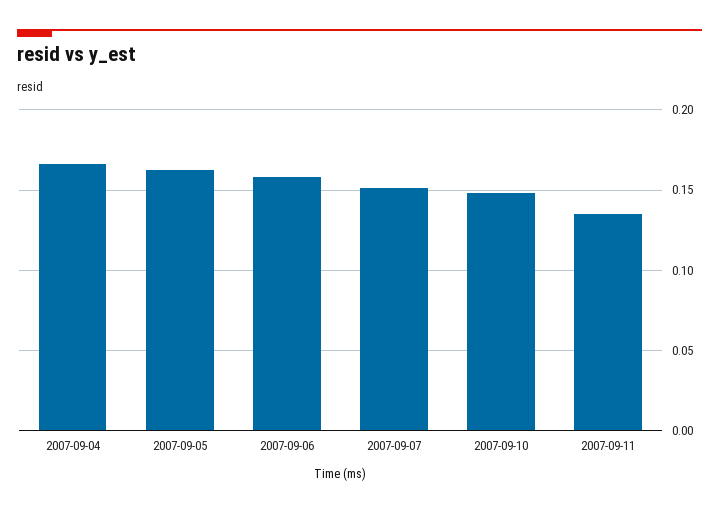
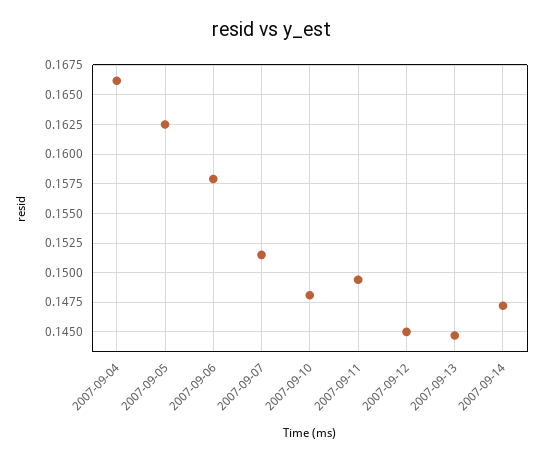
2007-09-11: 0.135 -> 0.15
2007-09-12: none -> 0.145
2007-09-13: none -> 0.145
2007-09-14: none -> 0.1475

